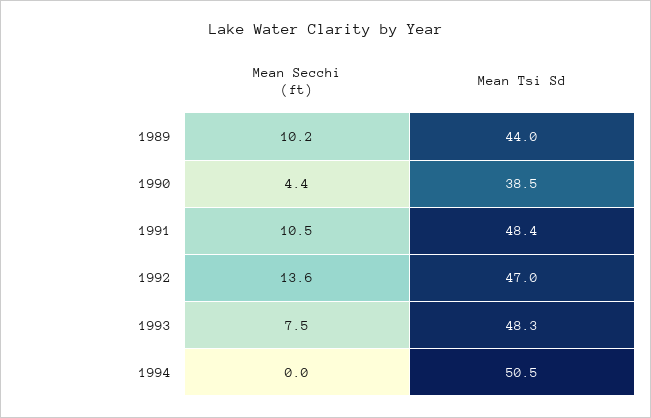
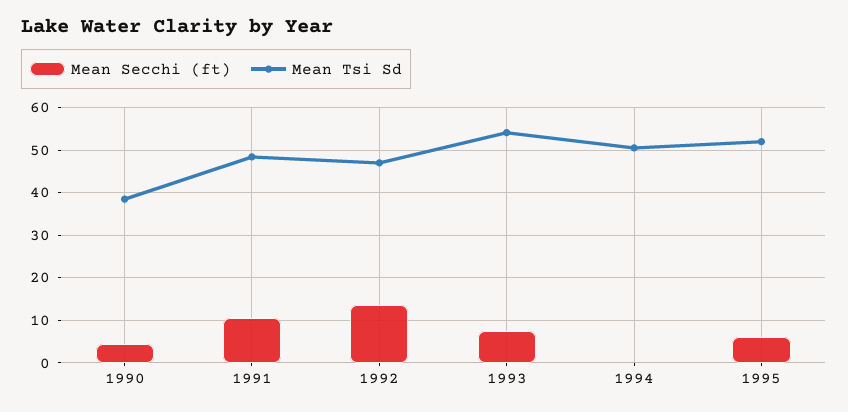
Mean Secchi (ft), 1989: 10.2 -> none
Mean Tsi Sd, 1989: 44 -> none
Mean Tsi Sd, 1993: 48.3 -> 54
Mean Secchi (ft), 1995: none -> 6
Mean Tsi Sd, 1995: none -> 52

